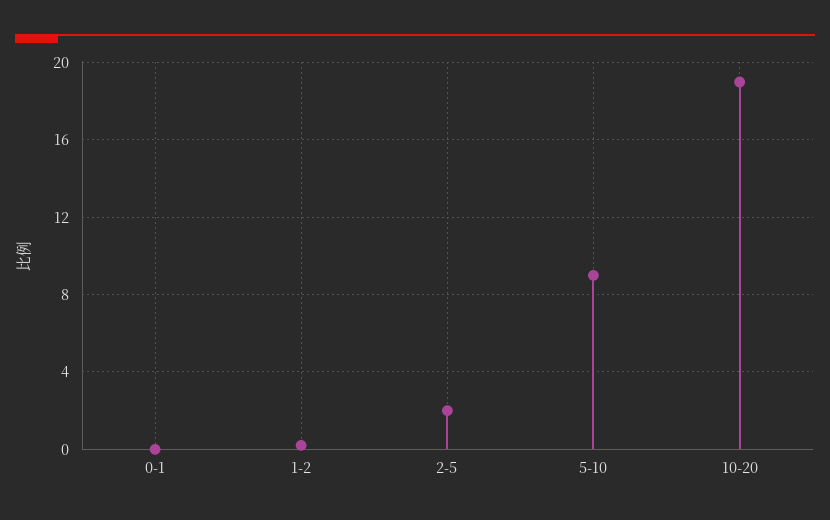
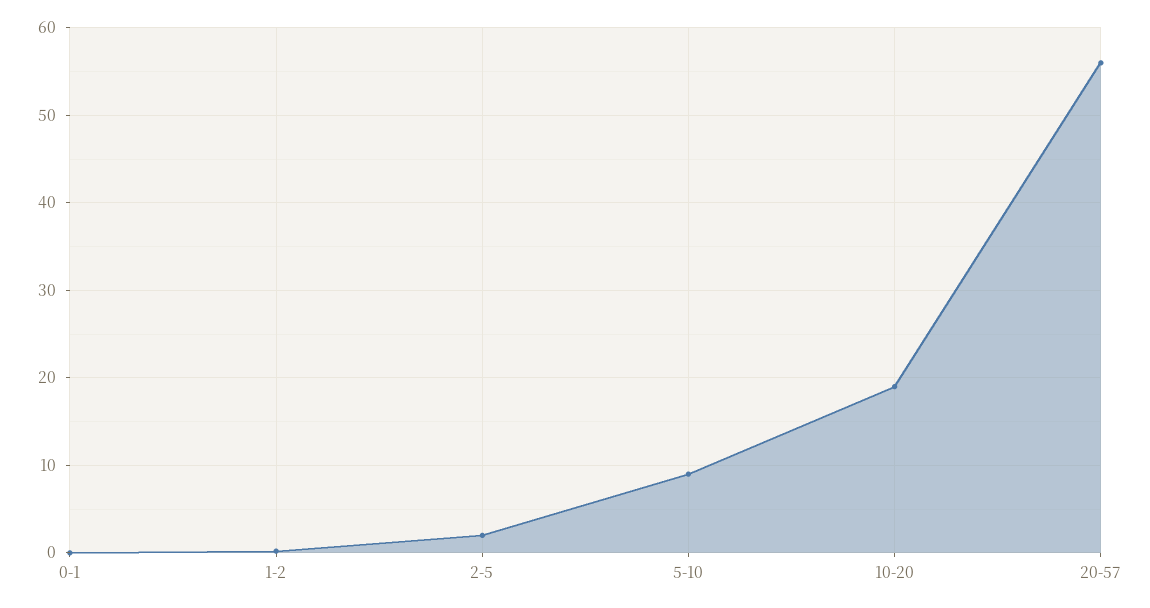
20-57: none -> 56

